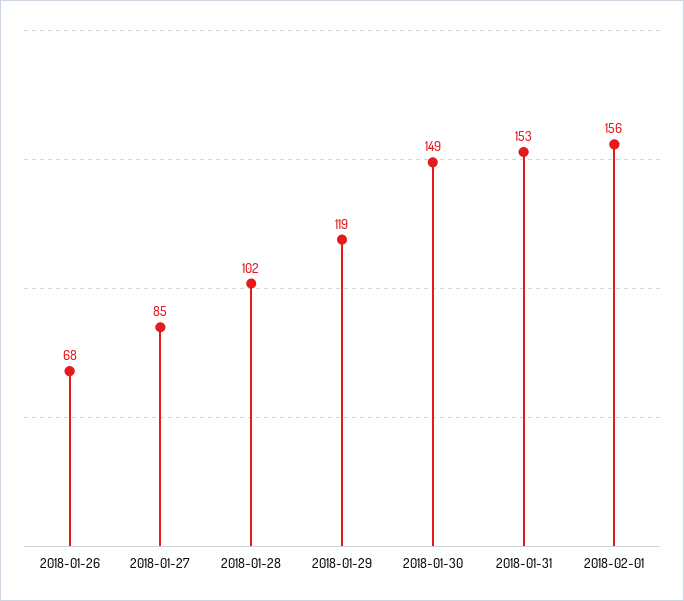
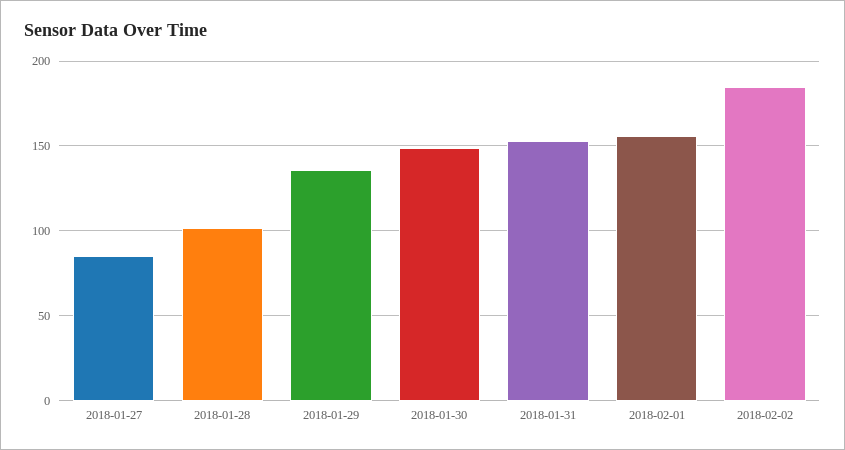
2018-01-26: 68 -> none
2018-01-29: 119 -> 135
2018-02-02: none -> 185

